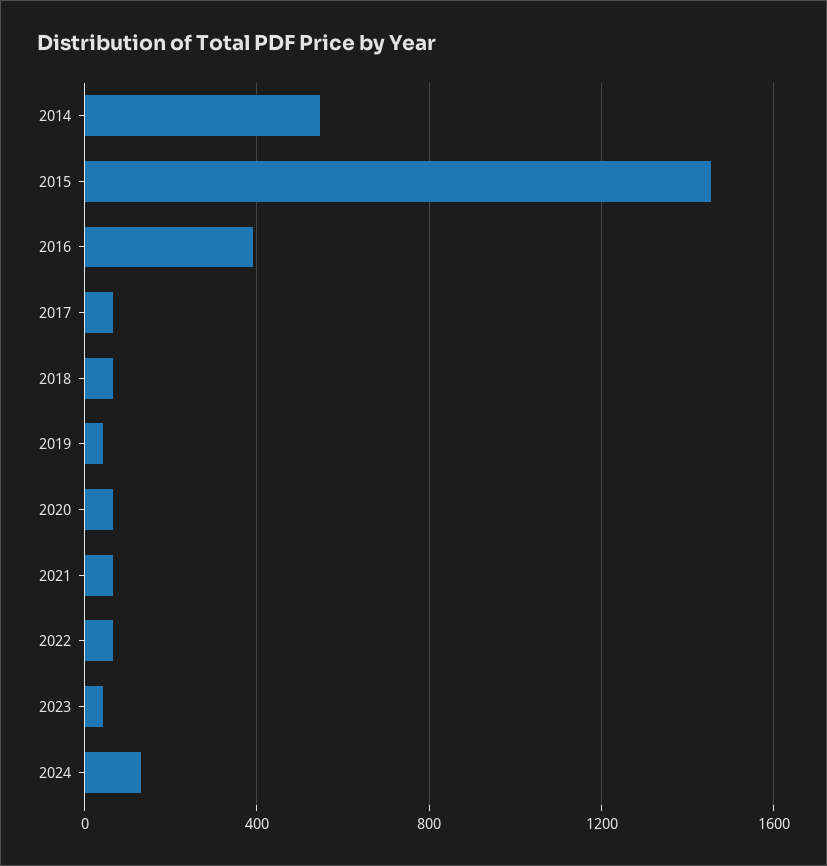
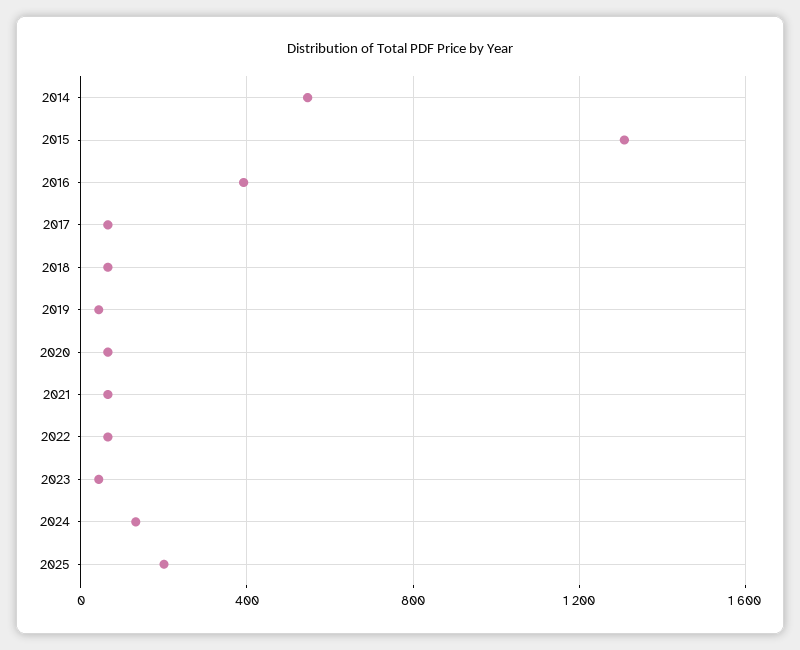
2015: 1450 -> 1300
2025: none -> 200

